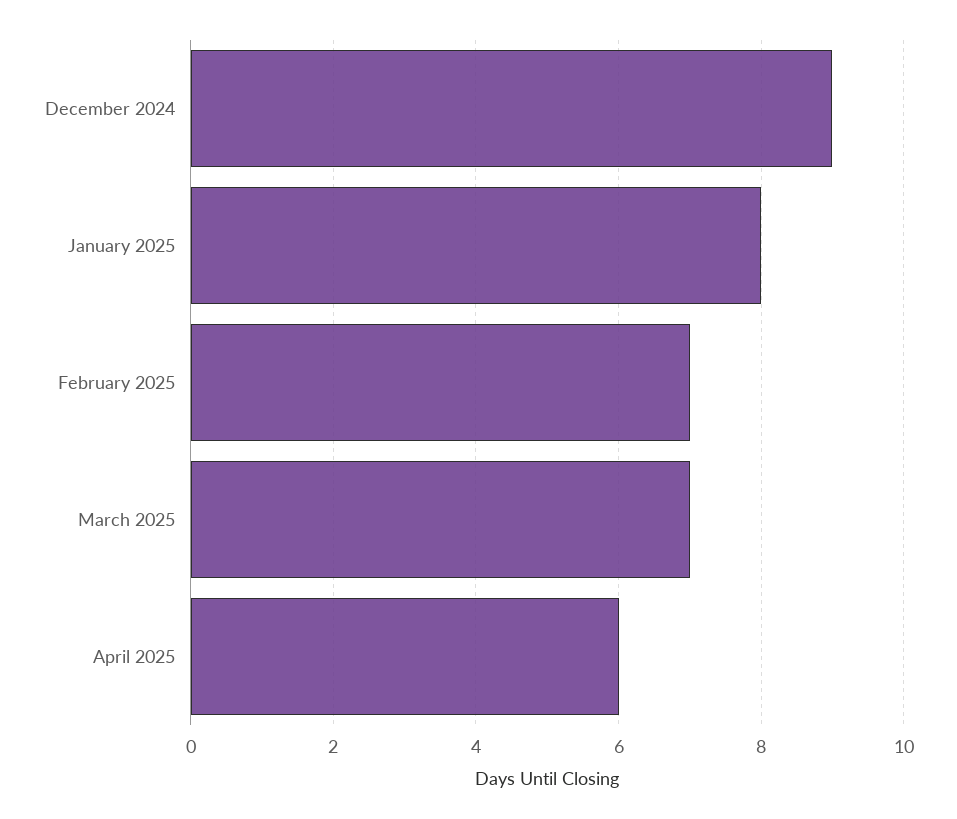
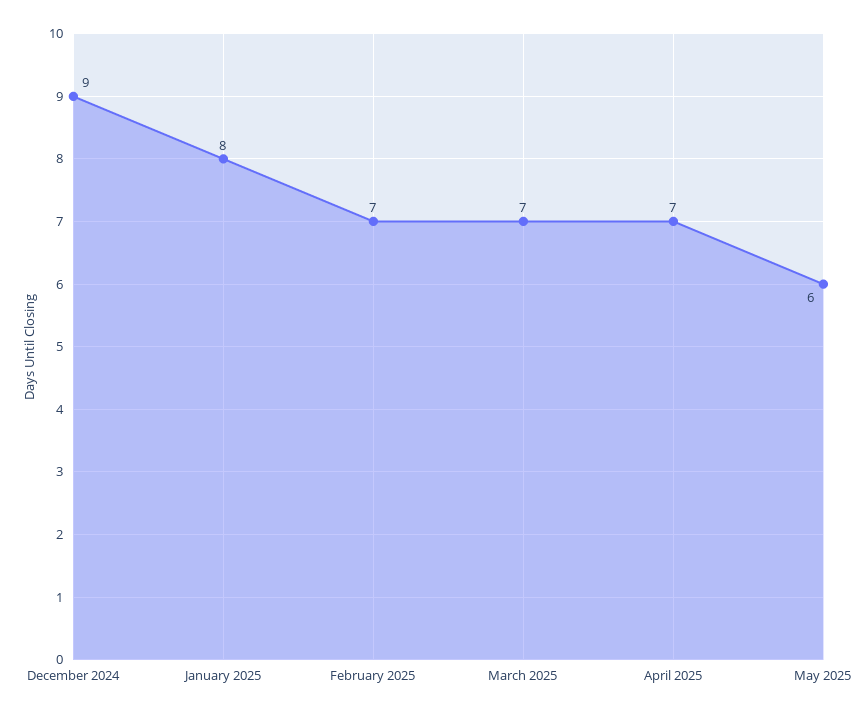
April 2025: 6 -> 7
May 2025: none -> 6

